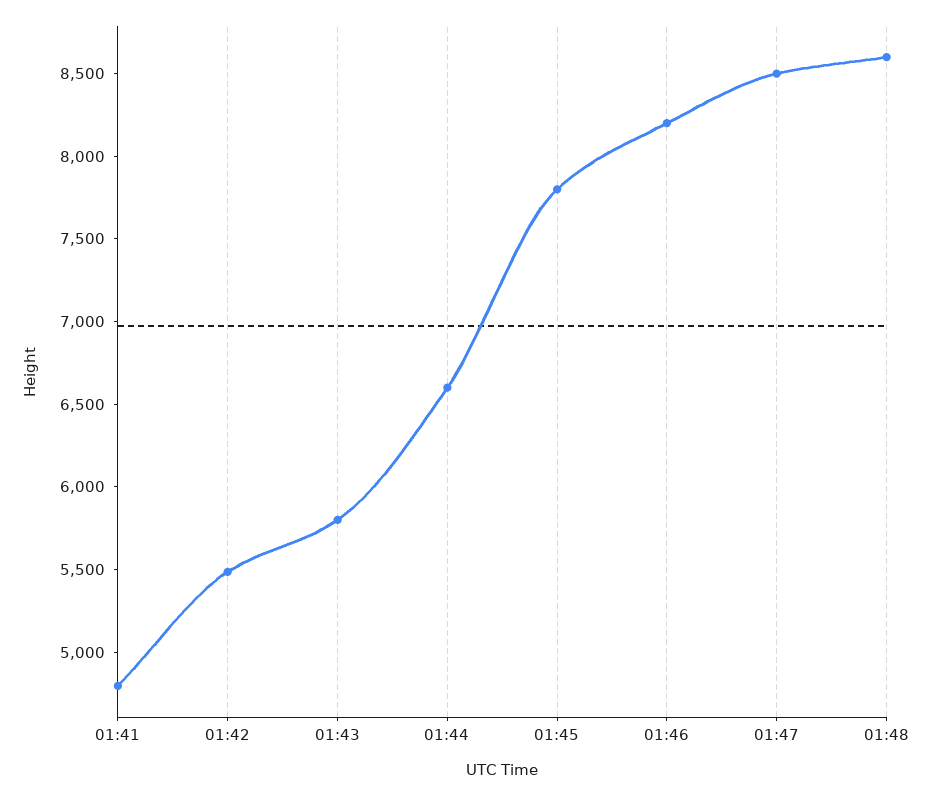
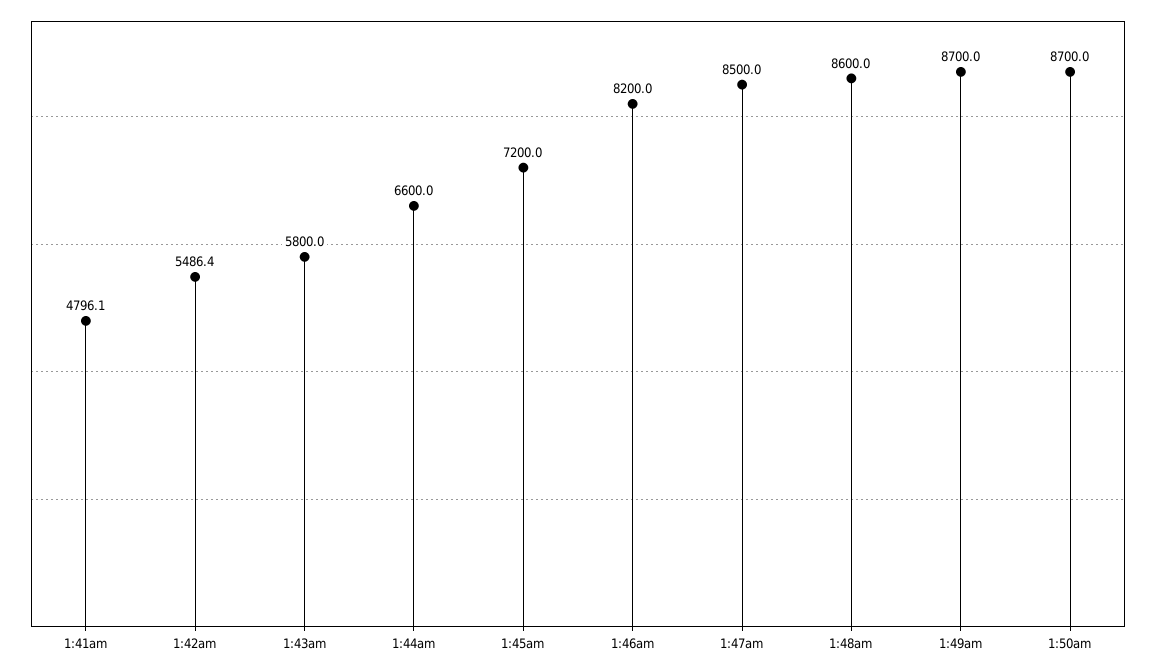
01:45: 7800 -> 7200
1:49am: none -> 8700
1:50am: none -> 8700

